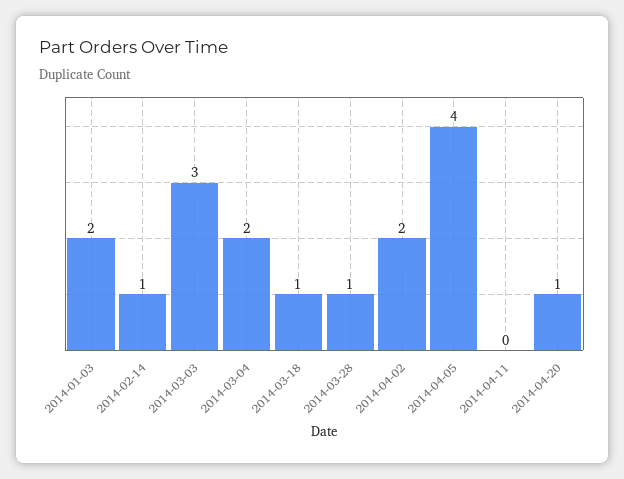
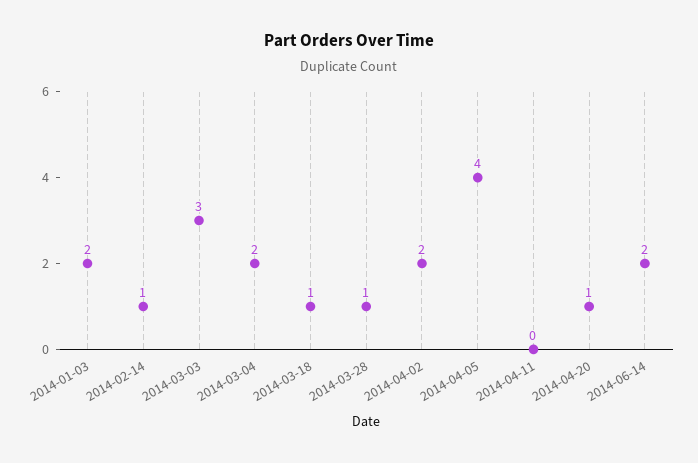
2014-06-14: none -> 2

